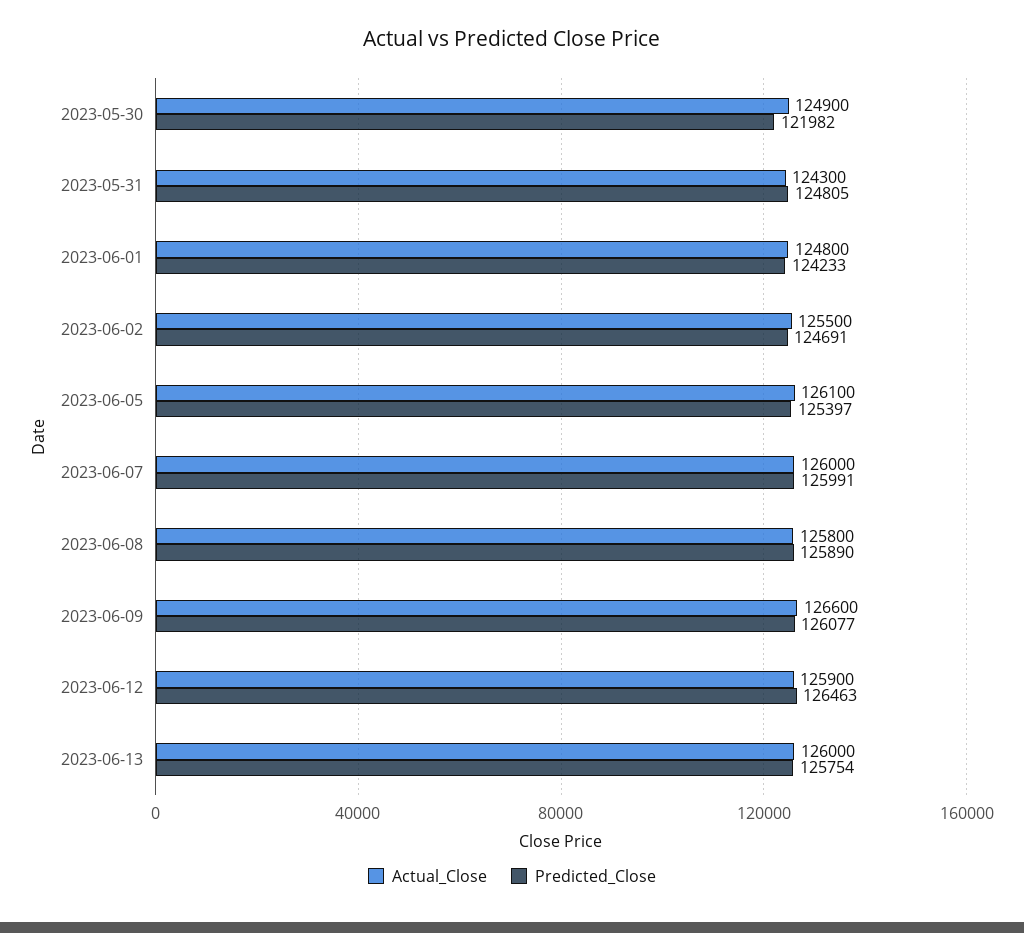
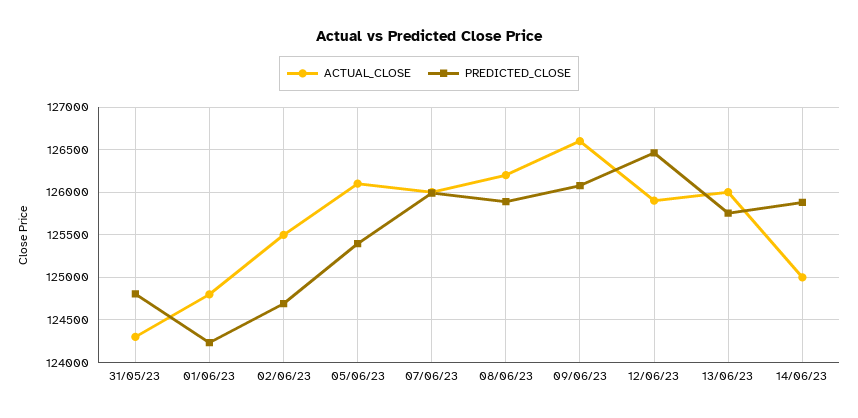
Actual_Close, 2023-05-30: 124900 -> none
Predicted_Close, 2023-05-30: 121982 -> none
Actual_Close, 2023-06-08: 125800 -> 126200
Actual_Close, 14/06/23: none -> 125000
Predicted_Close, 14/06/23: none -> 125900

